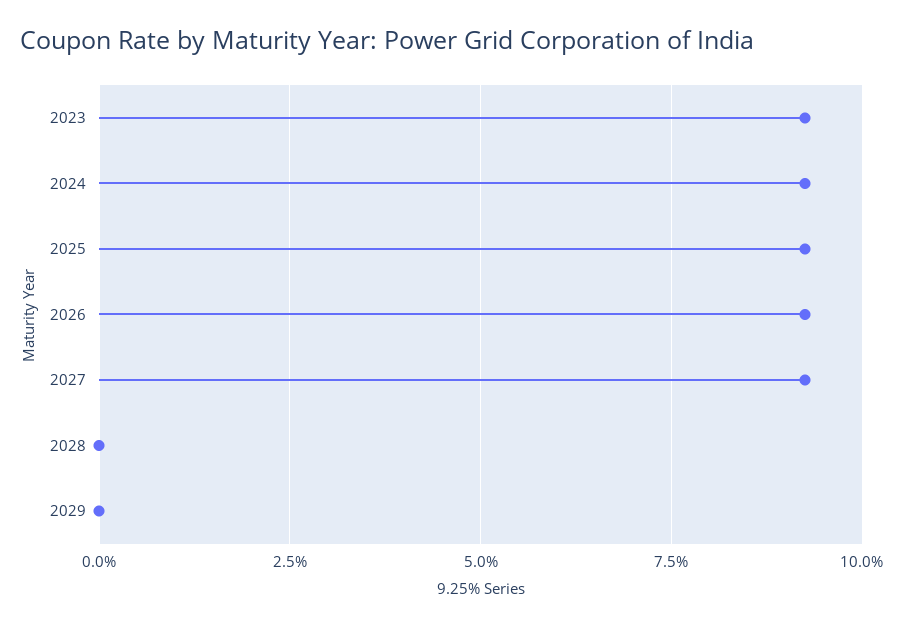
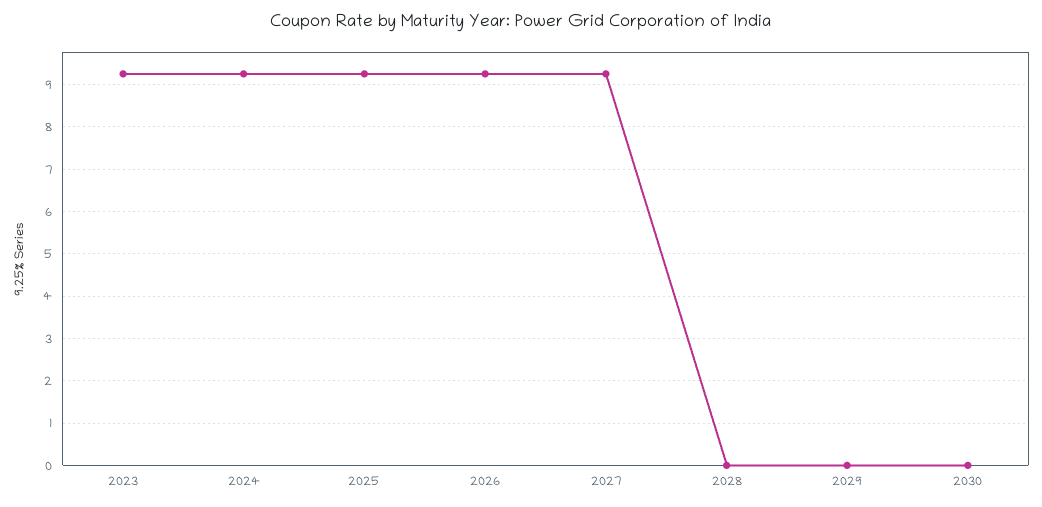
2030: none -> 0

